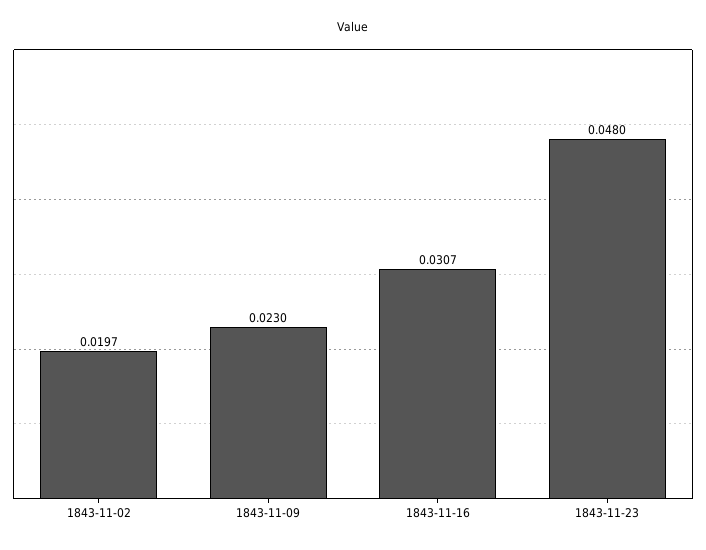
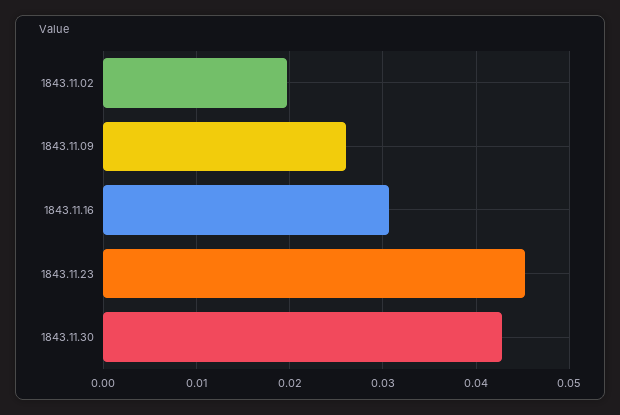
1843-11-09: 0.023 -> 0.026
1843-11-23: 0.048 -> 0.045
1843.11.30: none -> 0.043

